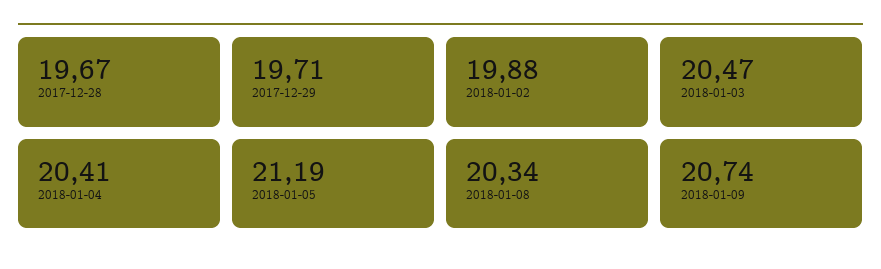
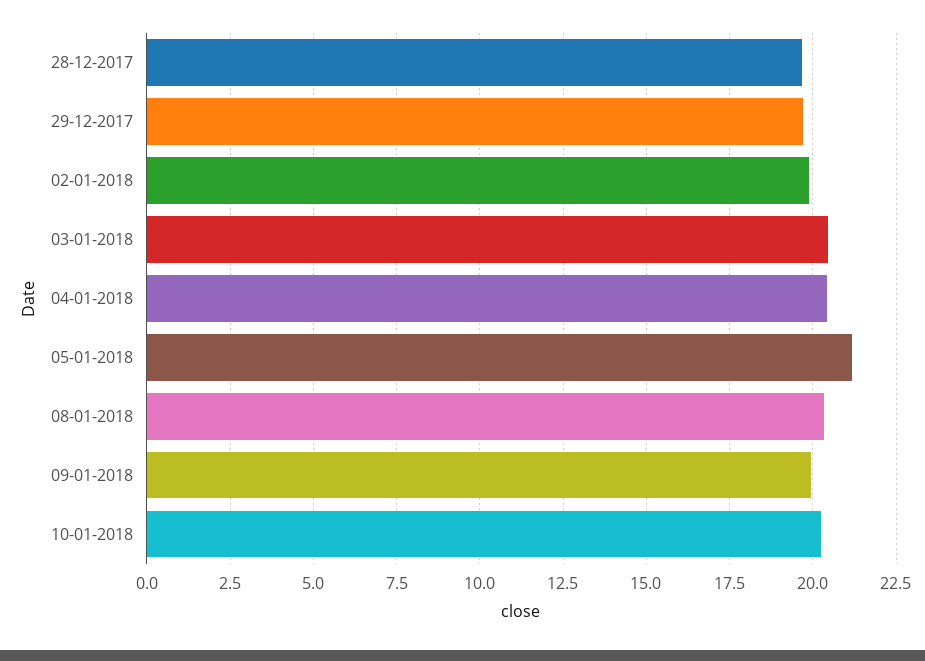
2018-01-09: 20.74 -> 20
10-01-2018: none -> 20.25

